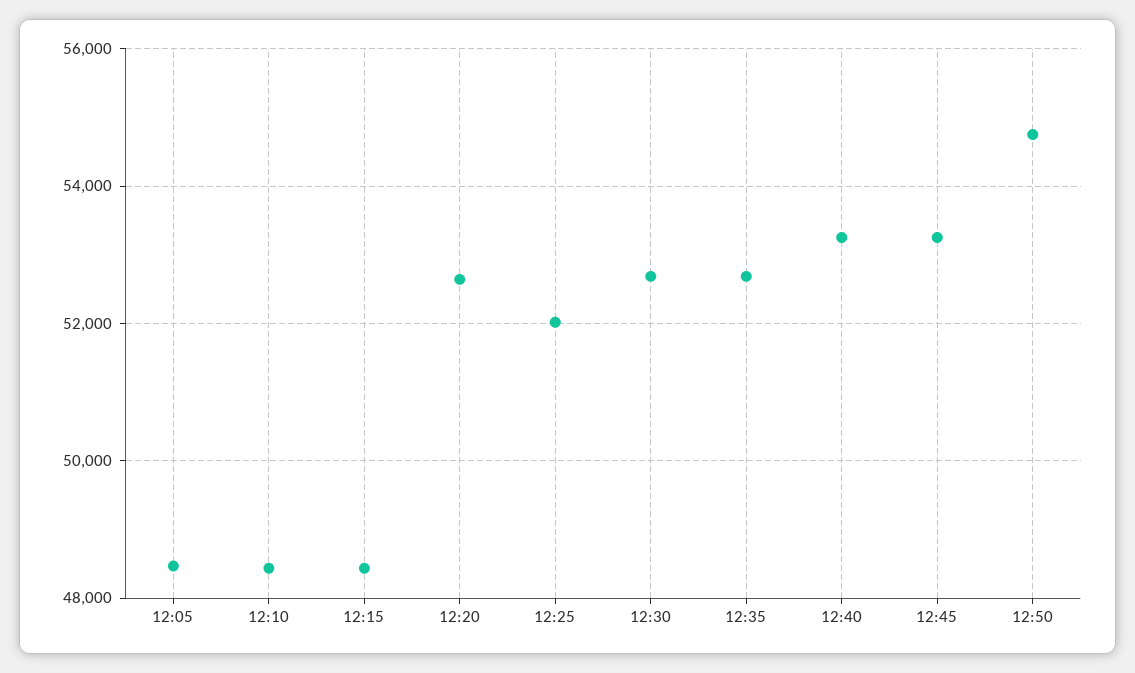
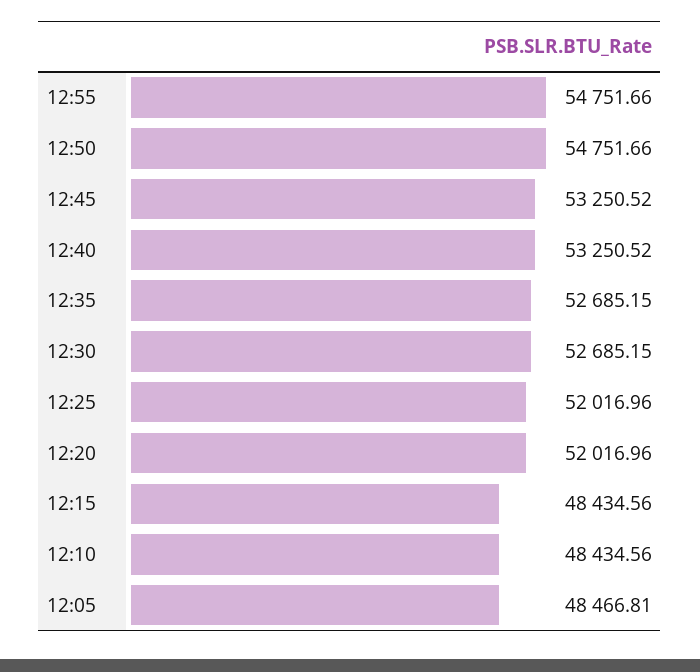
12:20: 52600 -> 52016.96
12:55: none -> 54751.66

